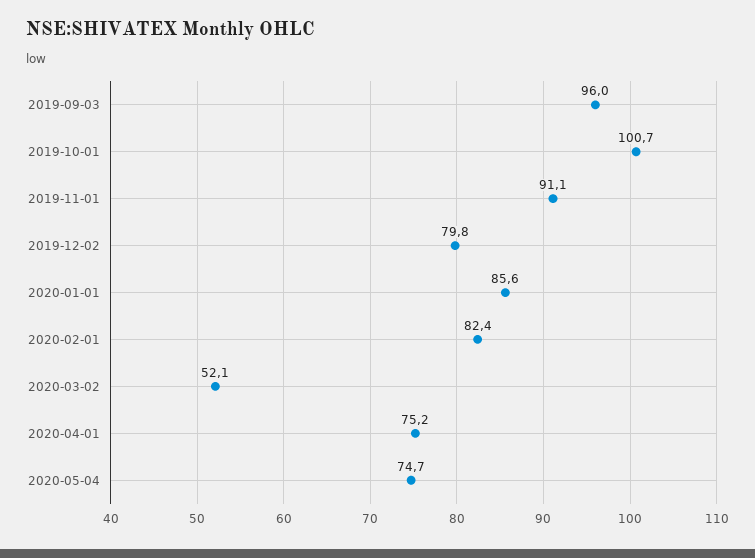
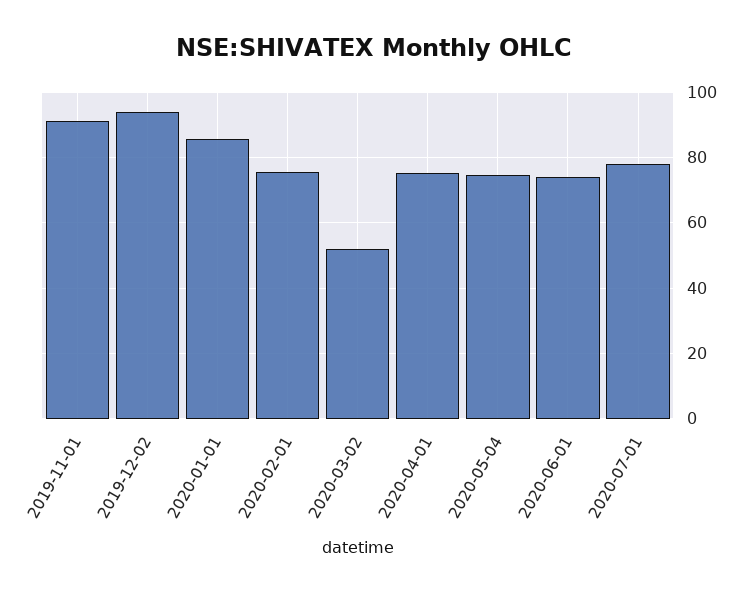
2019-09-03: 96 -> none
2019-10-01: 100.7 -> none
2019-12-02: 79.8 -> 94
2020-02-01: 82.4 -> 76
2020-06-01: none -> 74
2020-07-01: none -> 78

